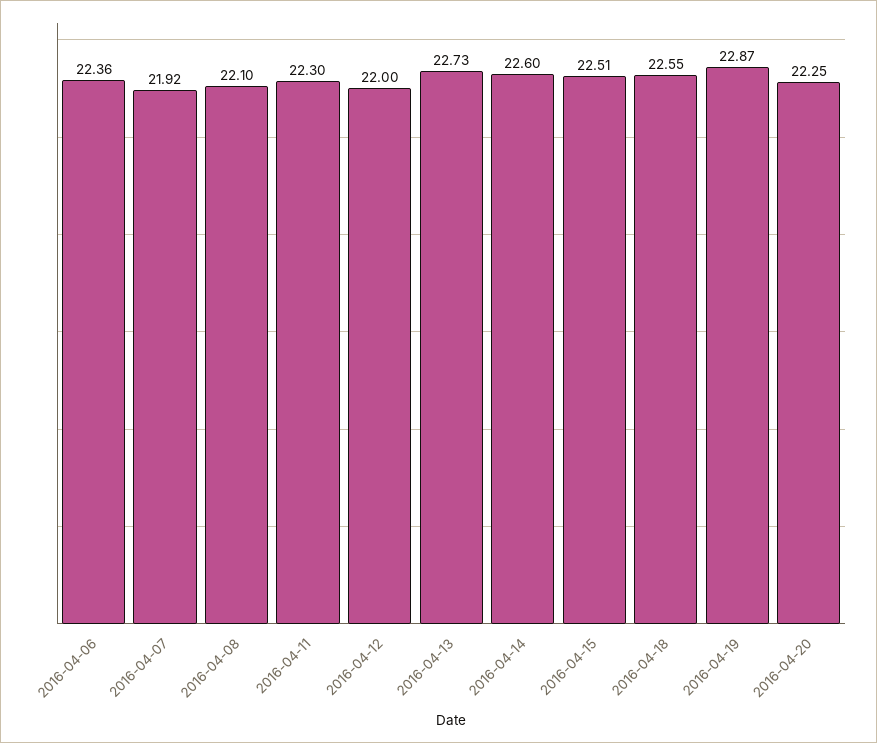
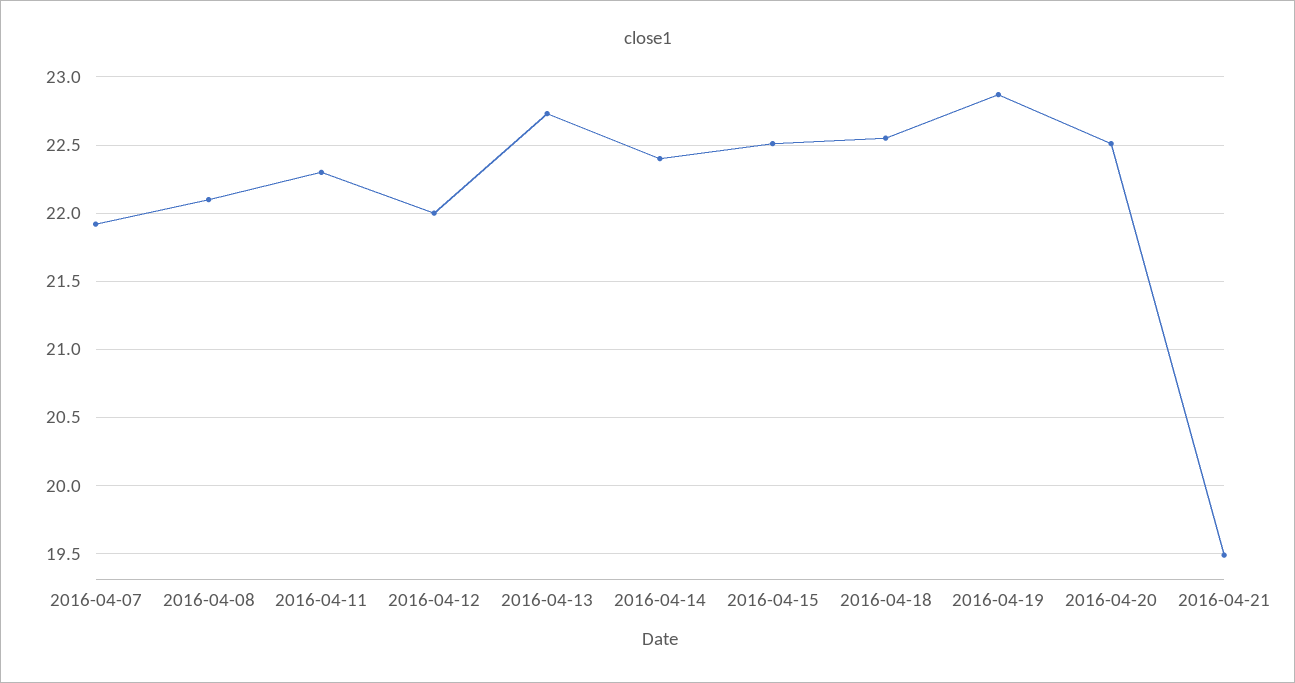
2016-04-06: 22.36 -> none
2016-04-14: 22.6 -> 22.4
2016-04-20: 22.25 -> 22.5
2016-04-21: none -> 19.5

